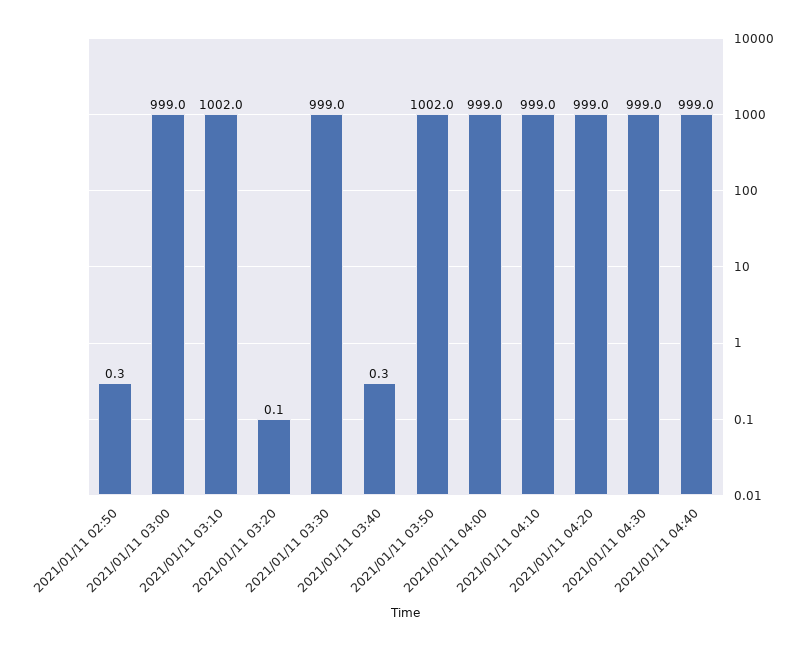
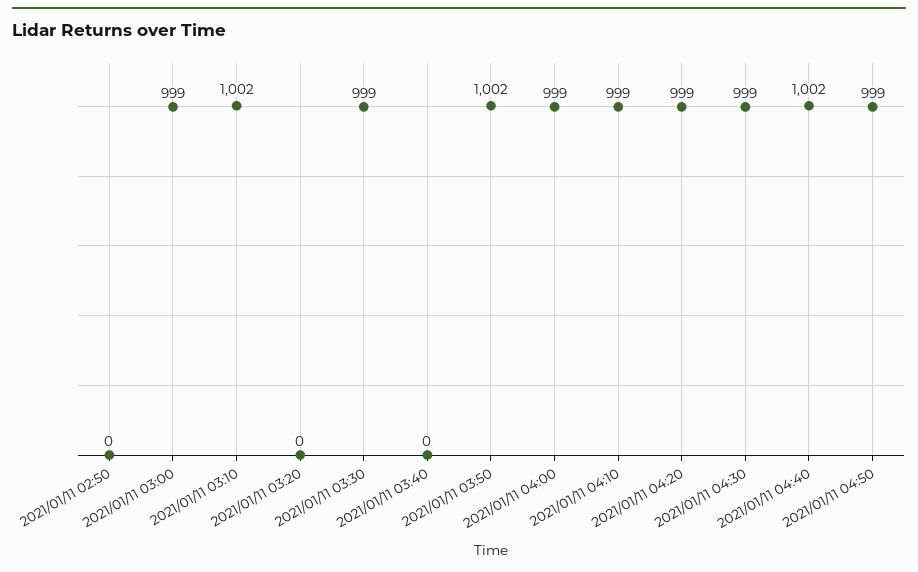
2021/01/11 04:40: 999 -> 1002
2021/01/11 04:50: none -> 999

